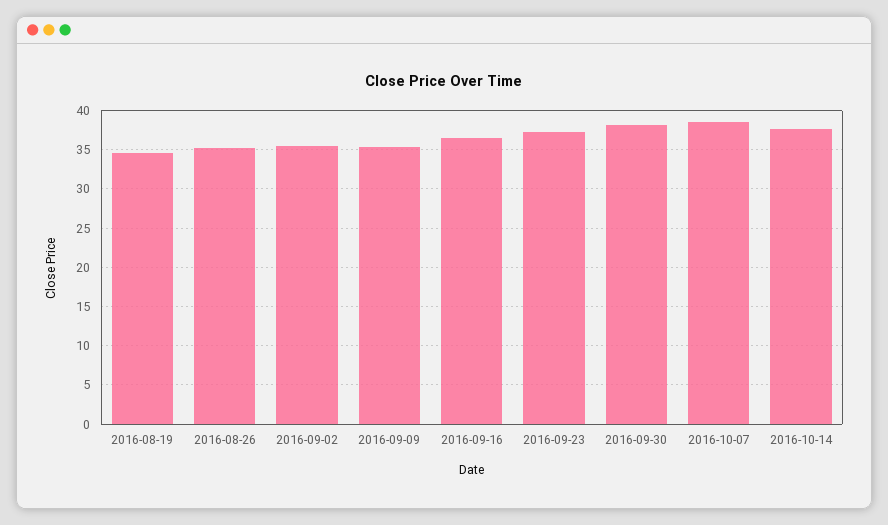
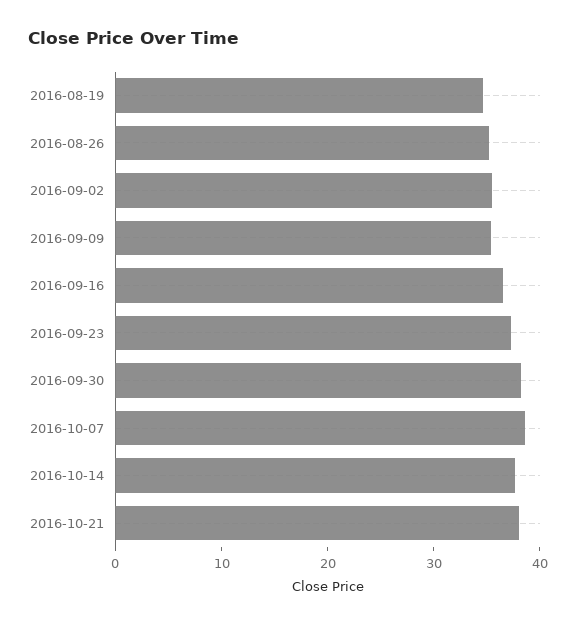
2016-10-21: none -> 38

